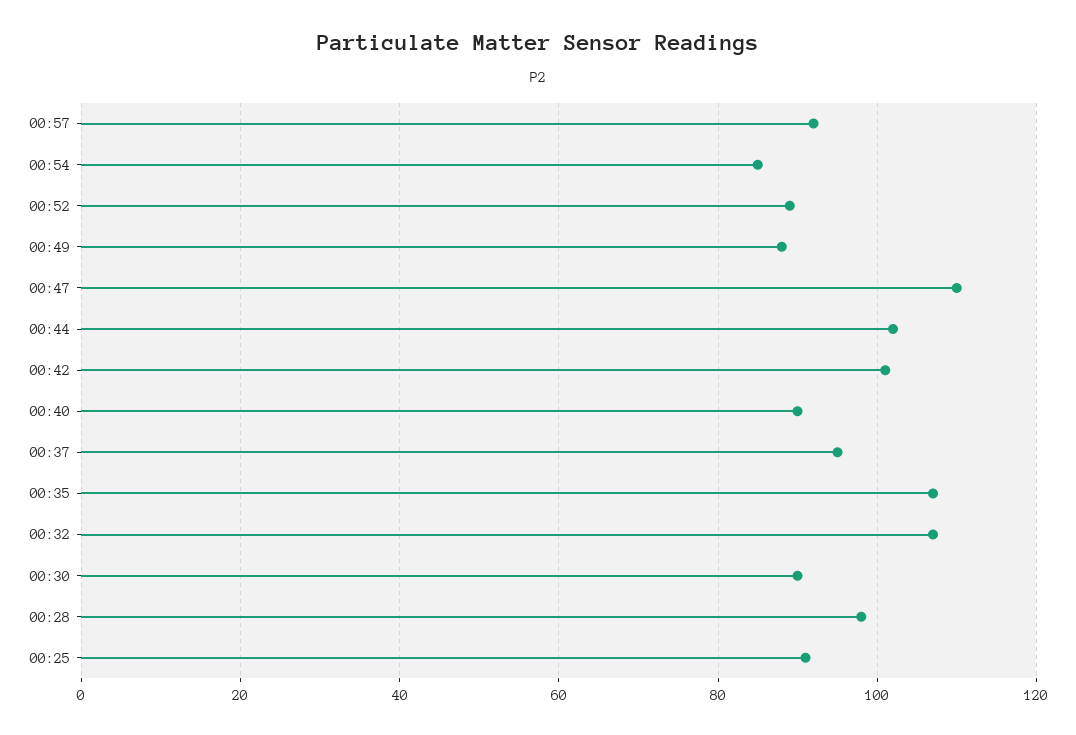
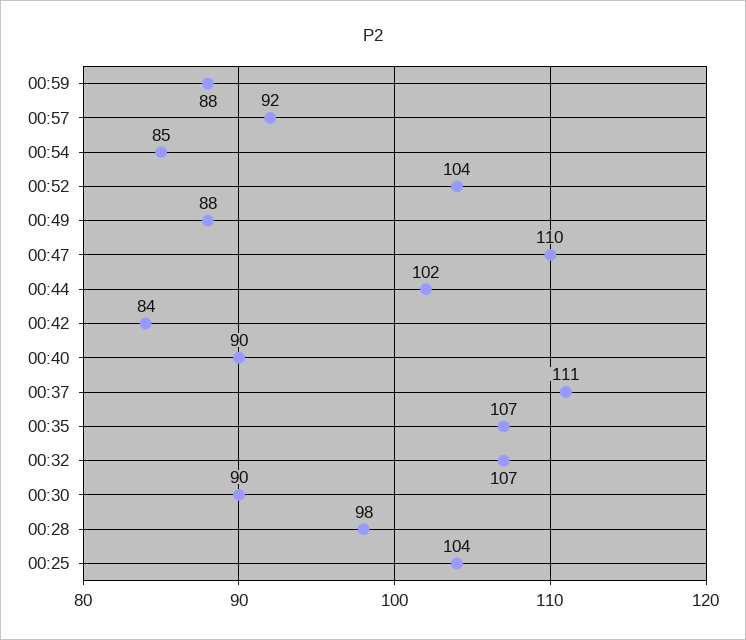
00:52: 90 -> 104
00:42: 100 -> 84
00:37: 95 -> 111
00:25: 90 -> 104
00:59: none -> 88

